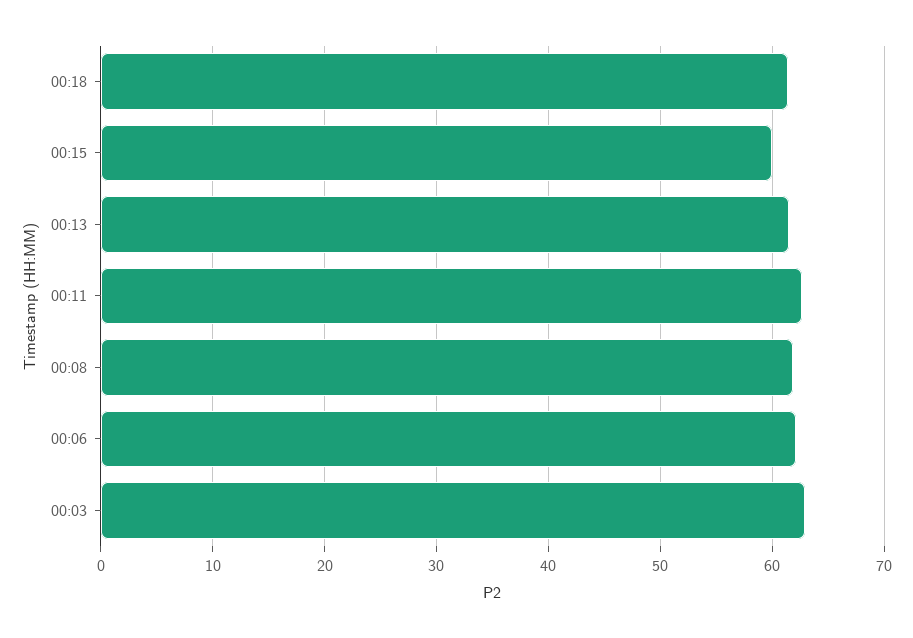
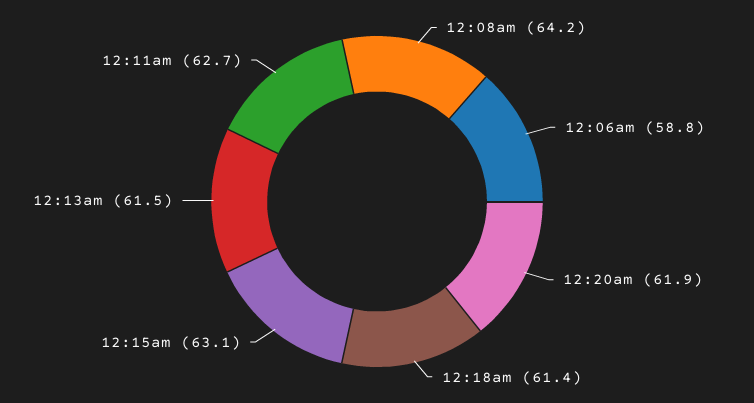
00:15: 60 -> 63.1
00:08: 62 -> 64.2
00:06: 62 -> 58.8
00:03: 63 -> none
12:20am: none -> 61.9

